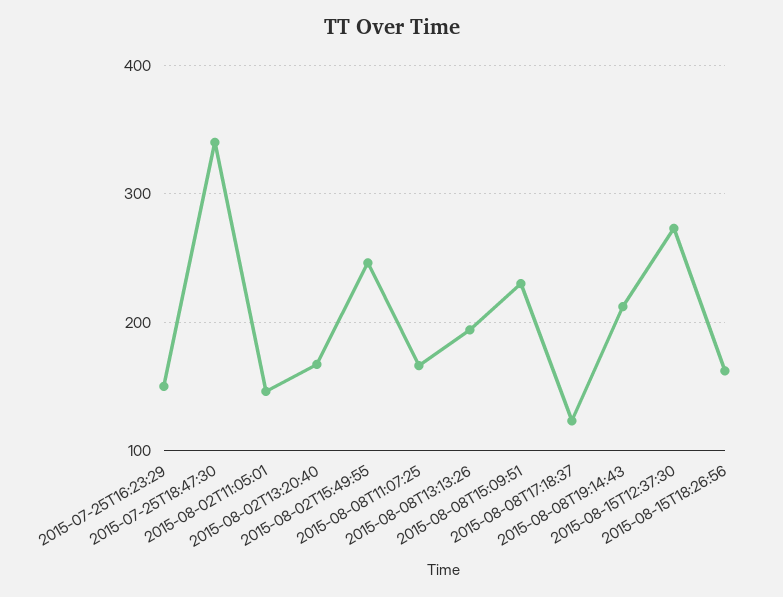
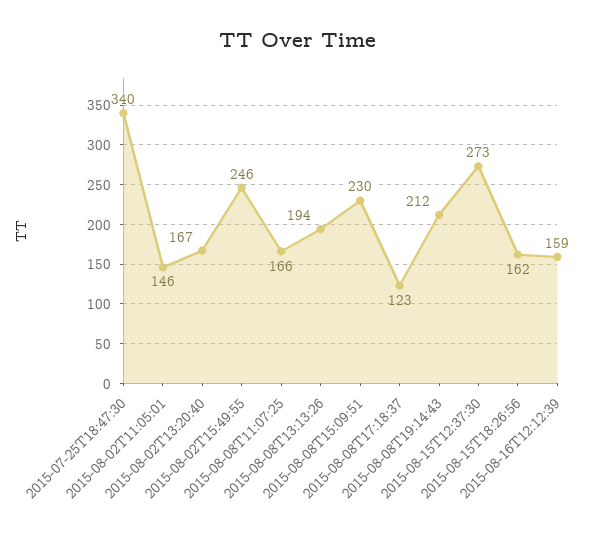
2015-07-25T16:23:29: 150 -> none
2015-08-16T12:12:39: none -> 159

